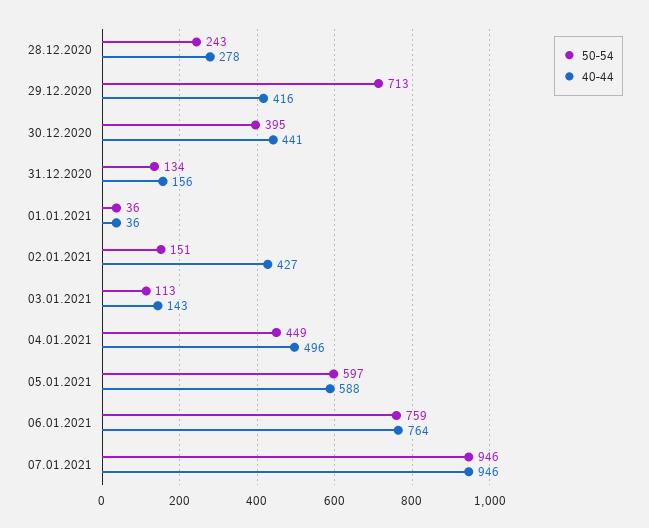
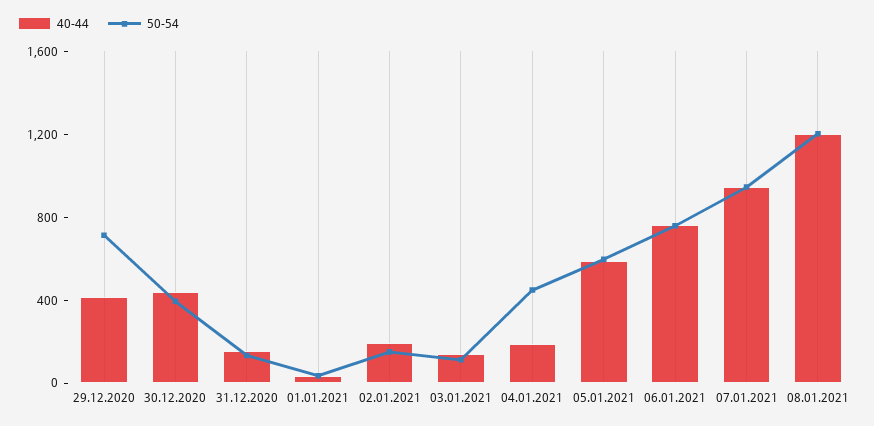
50-54, 28.12.2020: 243 -> none
40-44, 28.12.2020: 278 -> none
40-44, 02.01.2021: 427 -> 200
40-44, 04.01.2021: 496 -> 200
40-44, 08.01.2021: none -> 1200
50-54, 08.01.2021: none -> 1200

